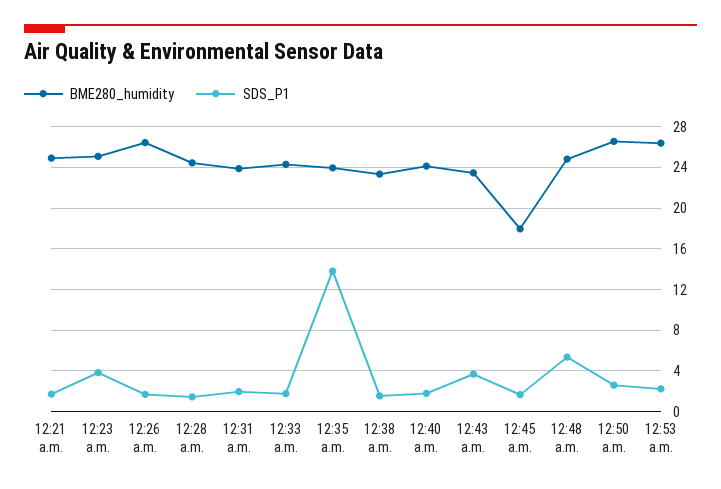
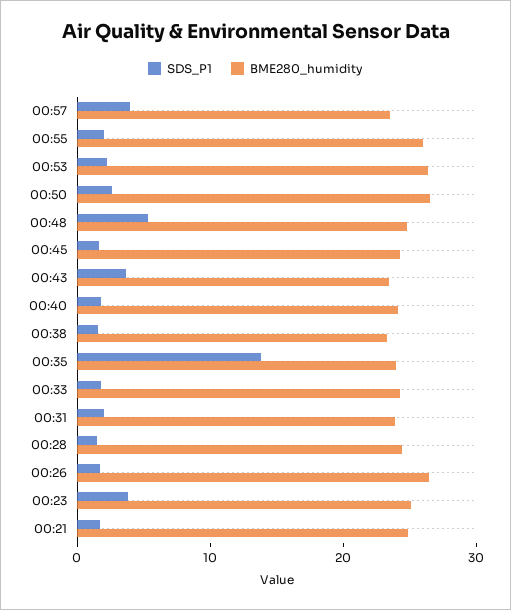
BME280_humidity, 12:45 a.m.: 18 -> 24
SDS_P1, 00:57: none -> 4
BME280_humidity, 00:57: none -> 24
SDS_P1, 00:55: none -> 2
BME280_humidity, 00:55: none -> 26

